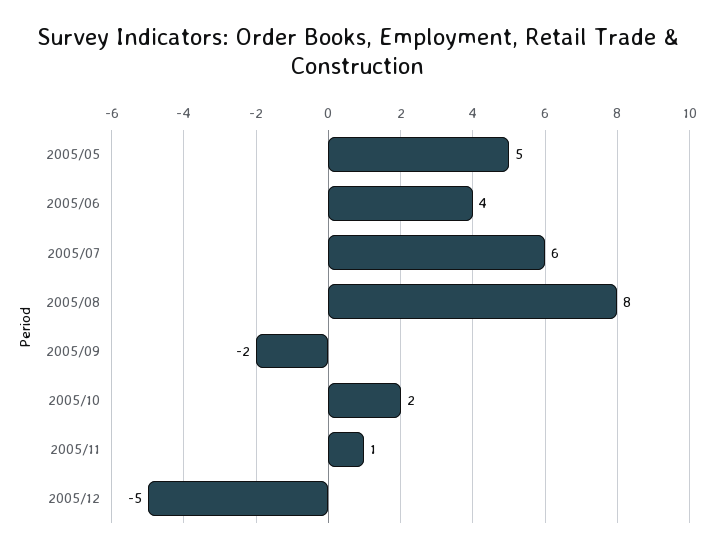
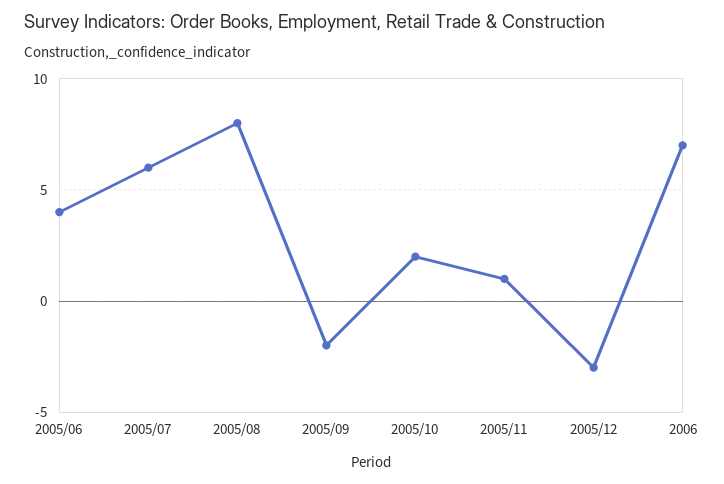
2005/05: 5 -> none
2005/12: -5 -> -3
2006: none -> 7

